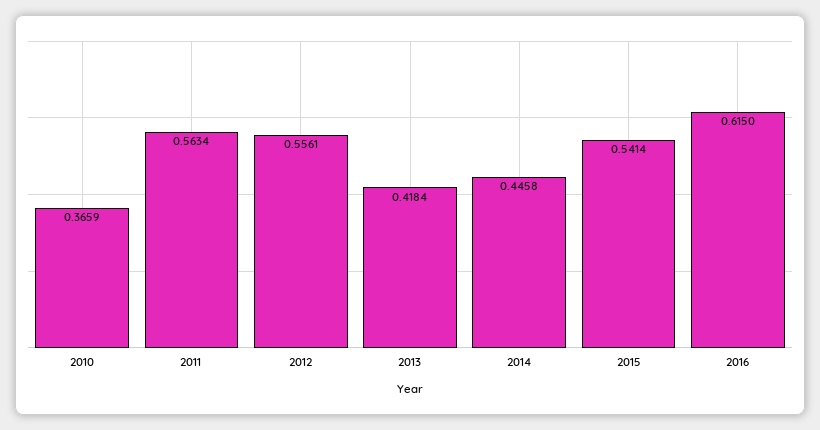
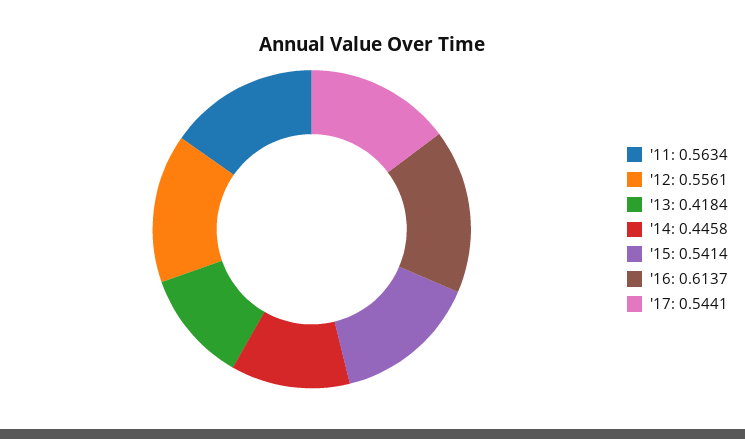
2010: 0.3659 -> none
2016: 0.615 -> 0.6137
'17: none -> 0.5441

